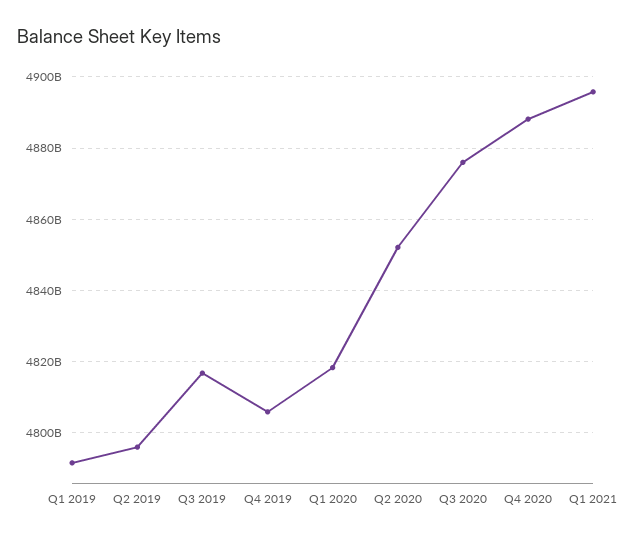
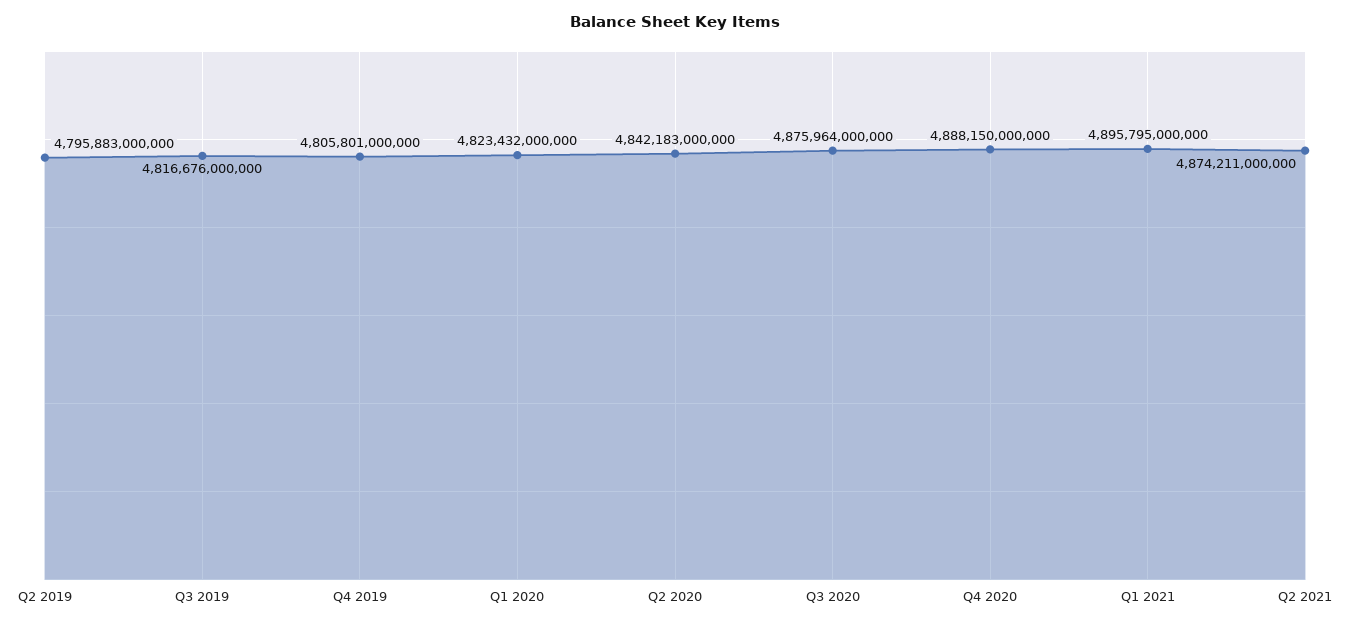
Q1 2019: 4792000000000 -> none
Q1 2020: 4818000000000 -> 4823432000000
Q2 2020: 4852000000000 -> 4842183000000
Q2 2021: none -> 4874211000000

